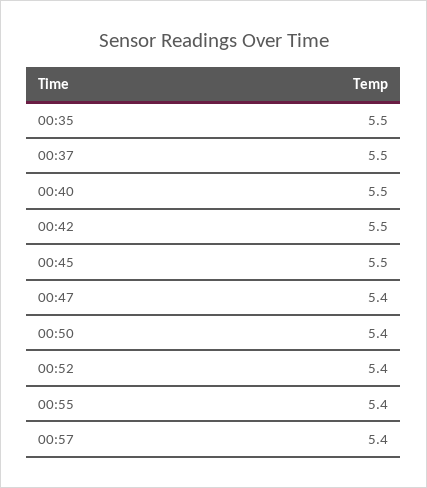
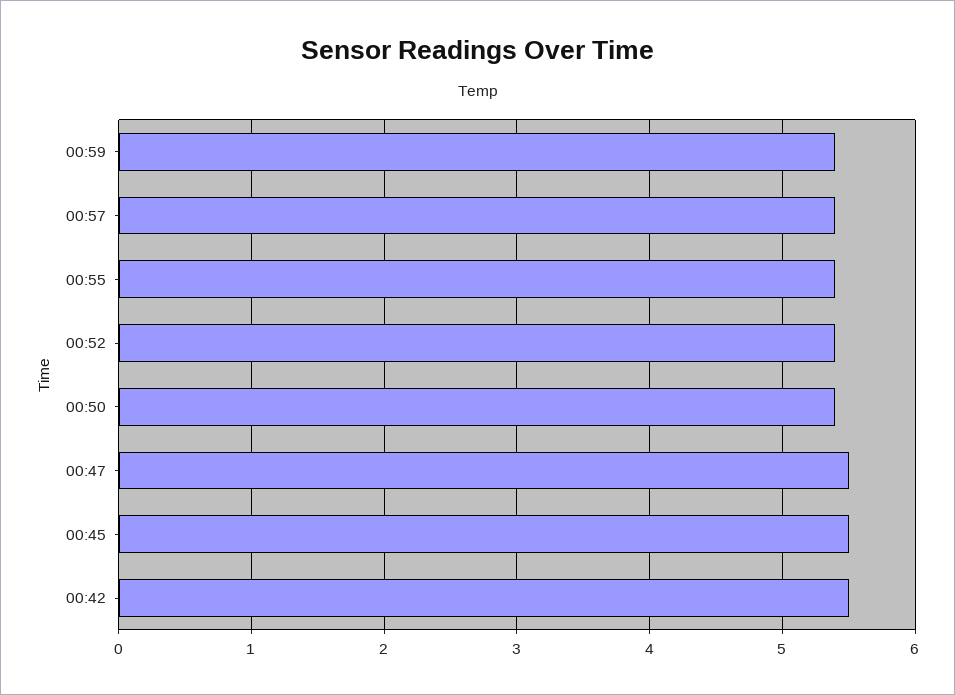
00:35: 5.5 -> none
00:37: 5.5 -> none
00:40: 5.5 -> none
00:47: 5.4 -> 5.5
00:59: none -> 5.4

